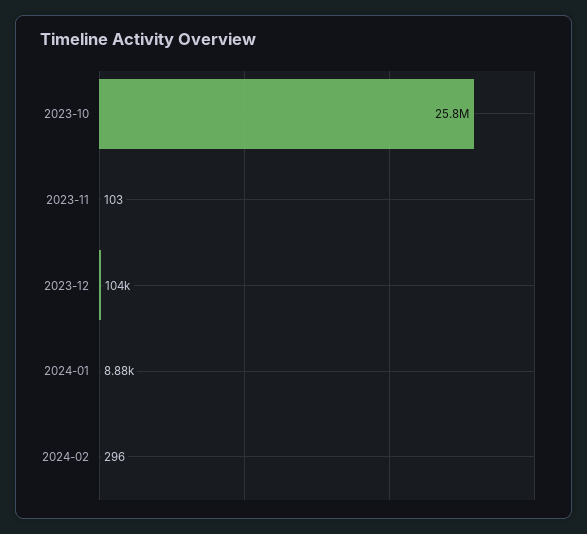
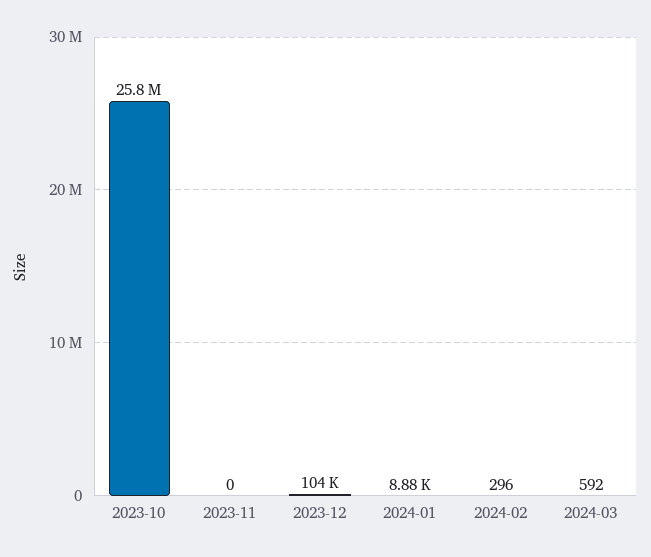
2023-11: 103 -> 0
2024-03: none -> 592

